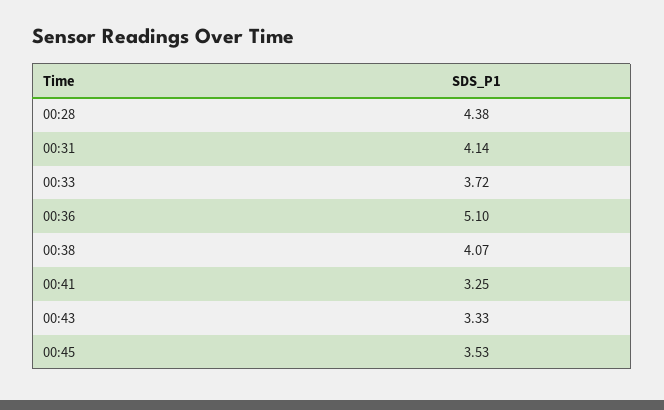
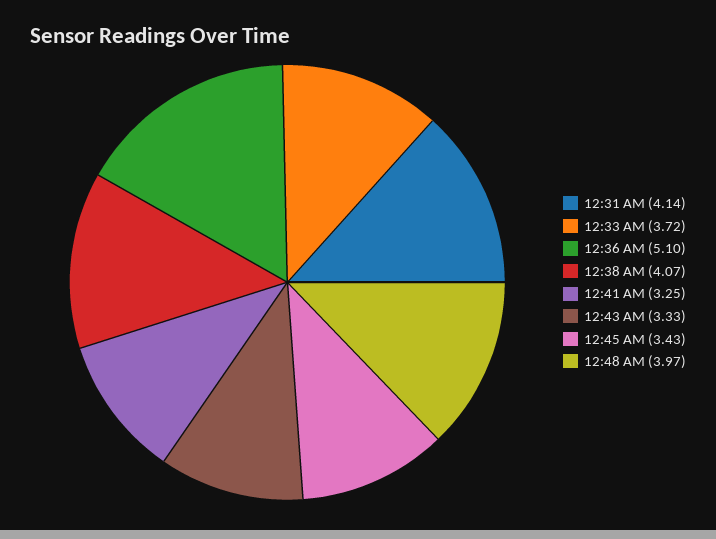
00:28: 4.38 -> none
00:45: 3.53 -> 3.43
12:48 AM: none -> 3.97

